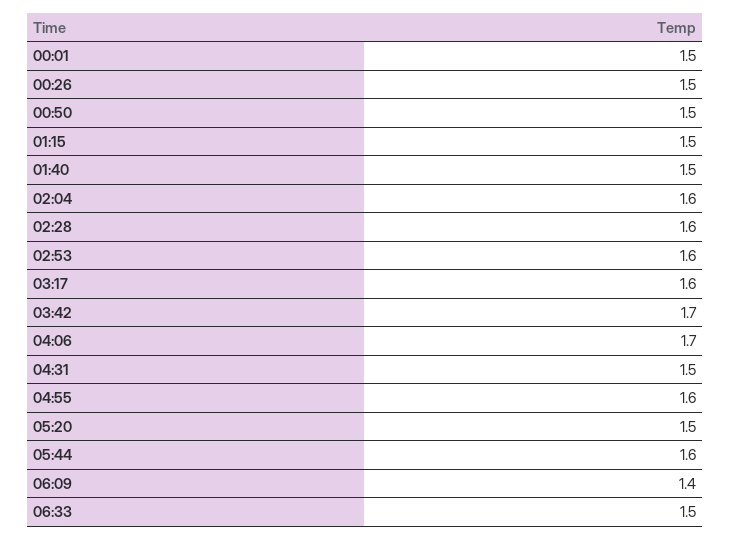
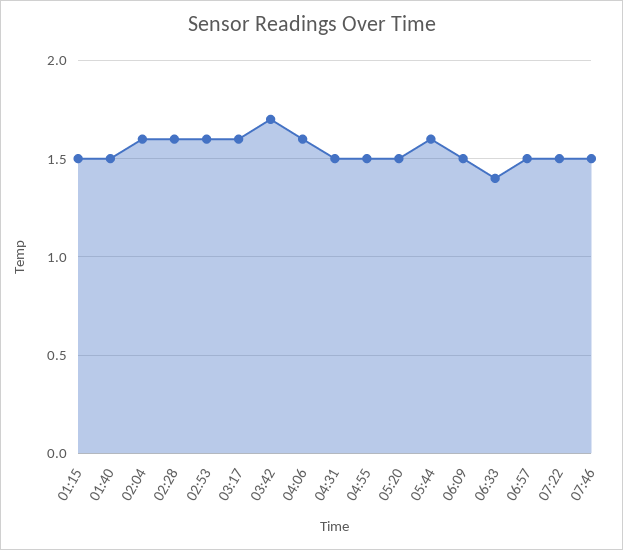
00:01: 1.5 -> none
00:26: 1.5 -> none
00:50: 1.5 -> none
04:06: 1.7 -> 1.6
04:55: 1.6 -> 1.5
06:09: 1.4 -> 1.5
06:33: 1.5 -> 1.4
06:57: none -> 1.5
07:22: none -> 1.5
07:46: none -> 1.5

